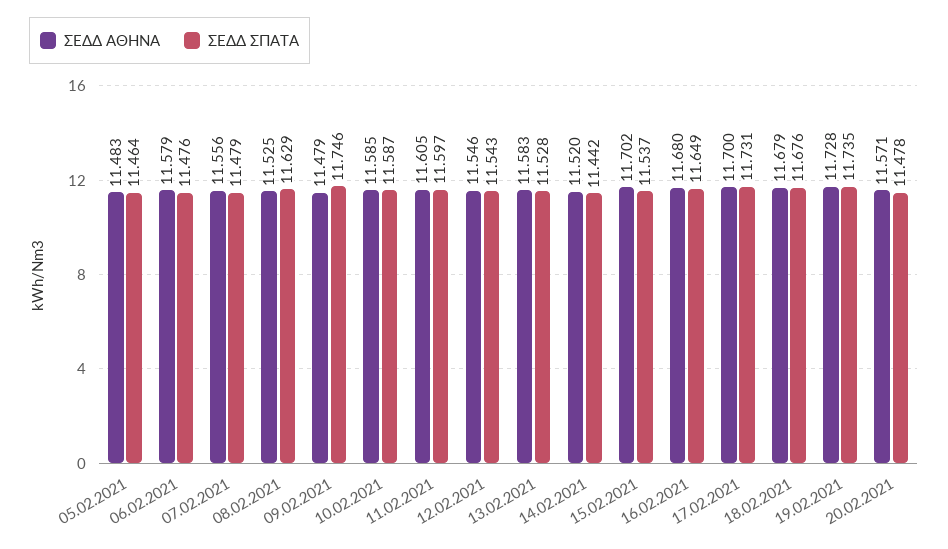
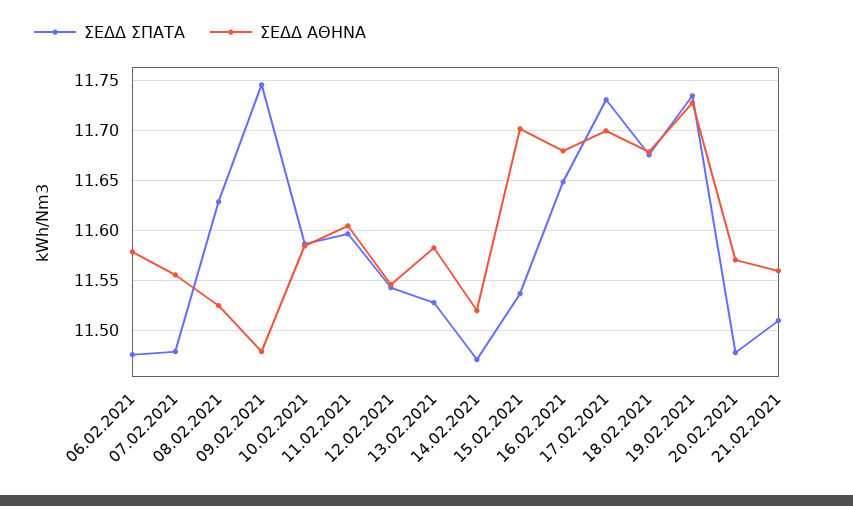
ΣΕΔΔ ΑΘΗΝΑ, 05.02.2021: 11.483 -> none
ΣΕΔΔ ΣΠΑΤΑ, 05.02.2021: 11.464 -> none
ΣΕΔΔ ΣΠΑΤΑ, 14.02.2021: 11.442 -> 11.47
ΣΕΔΔ ΣΠΑΤΑ, 21.02.2021: none -> 11.51
ΣΕΔΔ ΑΘΗΝΑ, 21.02.2021: none -> 11.56

